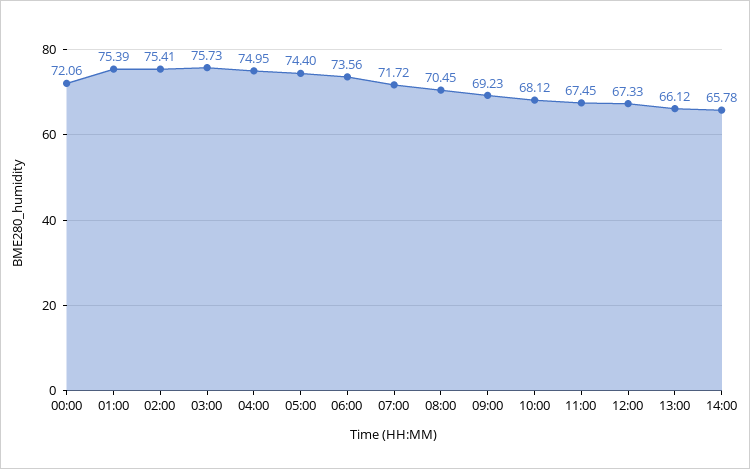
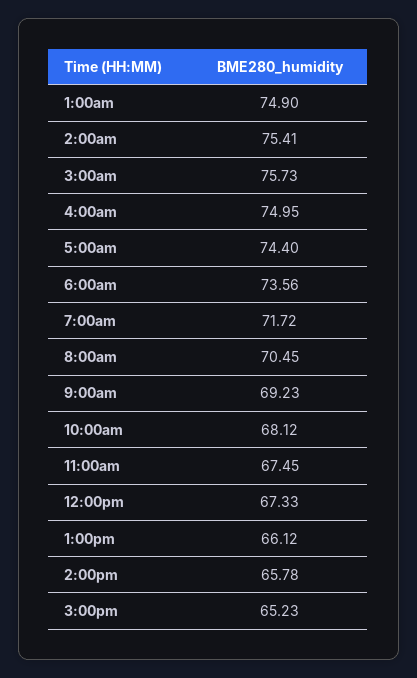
00:00: 72.06 -> none
01:00: 75.39 -> 74.9
3:00pm: none -> 65.23

